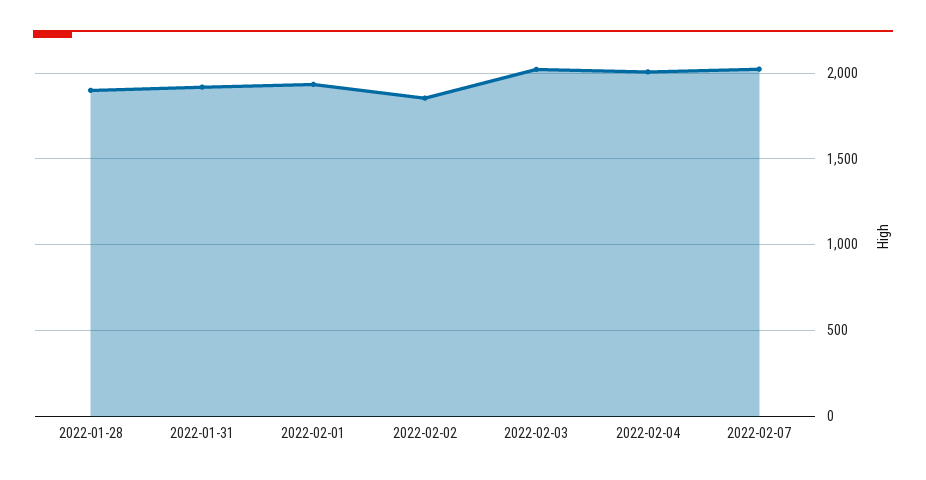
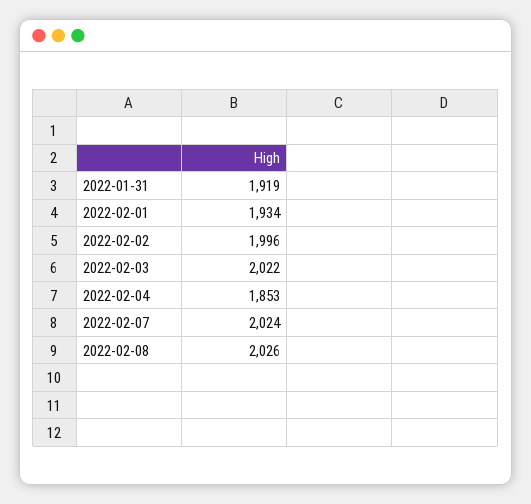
2022-01-28: 1900 -> none
2022-02-02: 1850 -> 1996
2022-02-04: 2000 -> 1853
2022-02-08: none -> 2026

